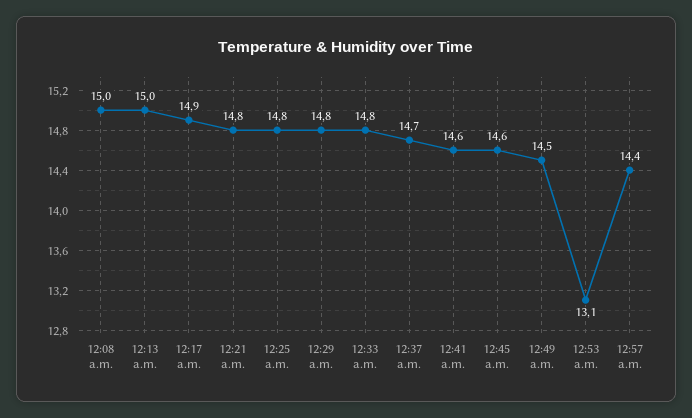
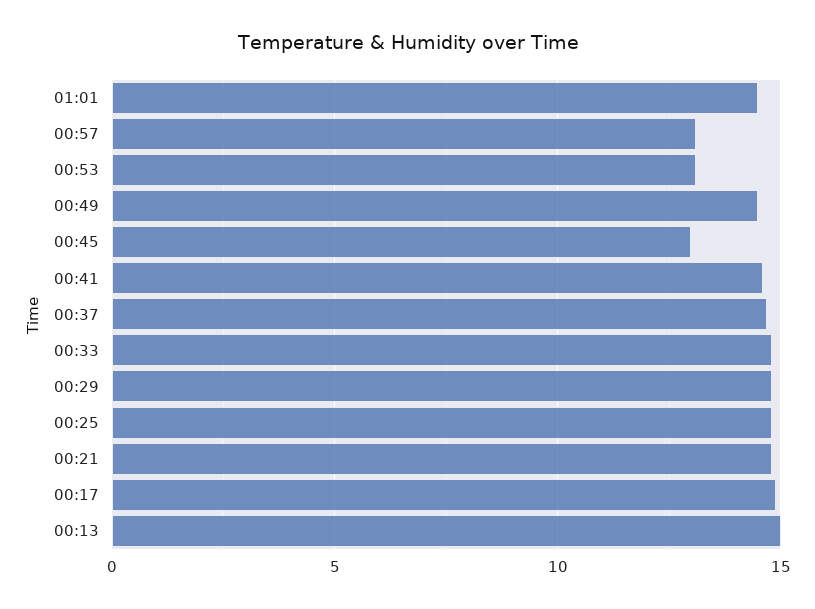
12:08 a.m.: 15 -> none
12:45 a.m.: 14.6 -> 13
12:57 a.m.: 14.4 -> 13
01:01: none -> 14.5

